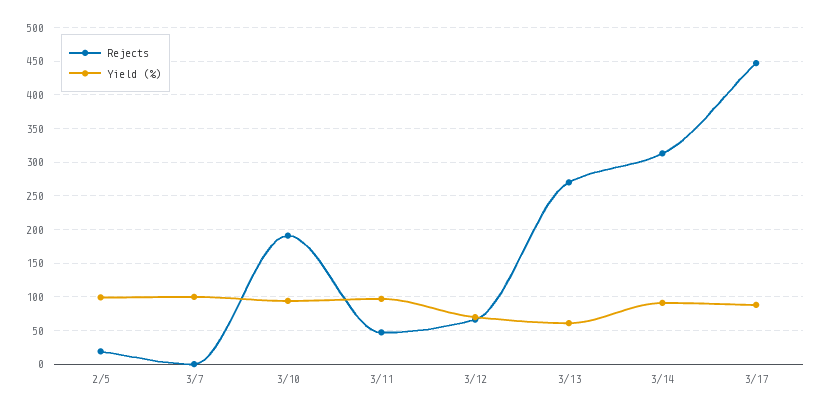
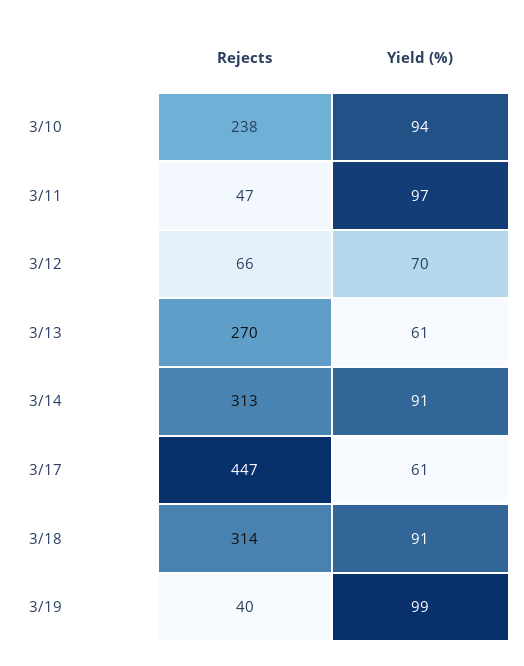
Rejects, 2/5: 20 -> none
Yield (%), 2/5: 100 -> none
Rejects, 3/7: 0 -> none
Yield (%), 3/7: 100 -> none
Rejects, 3/10: 190 -> 238
Yield (%), 3/17: 90 -> 61
Rejects, 3/18: none -> 314
Yield (%), 3/18: none -> 91
Rejects, 3/19: none -> 40
Yield (%), 3/19: none -> 99

